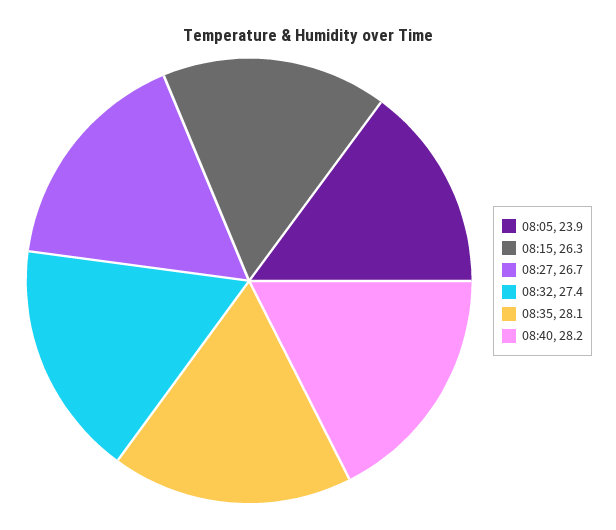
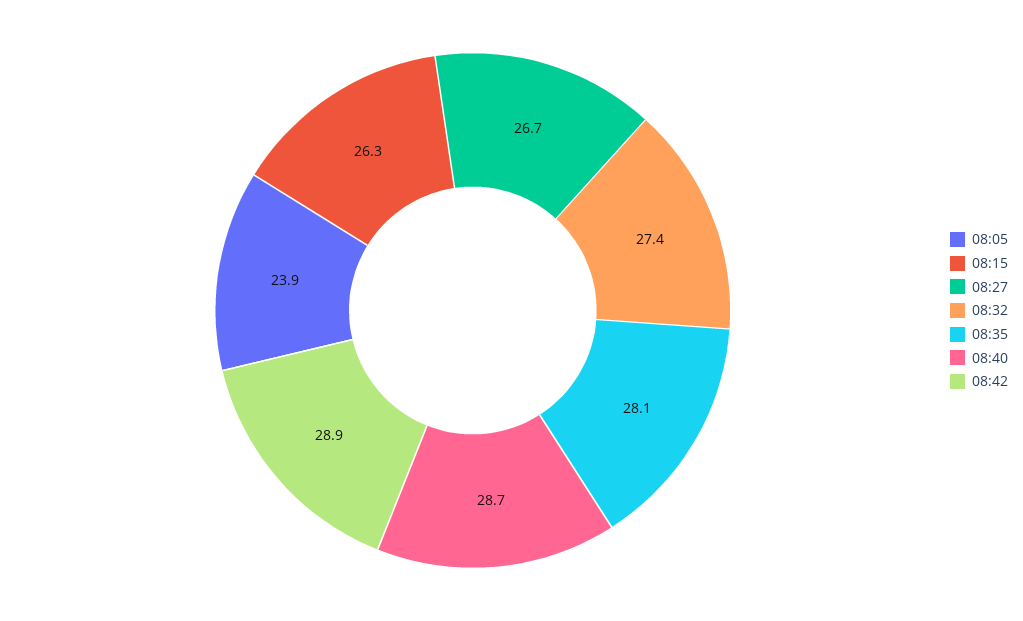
08:40: 28.2 -> 28.7
08:42: none -> 28.9

